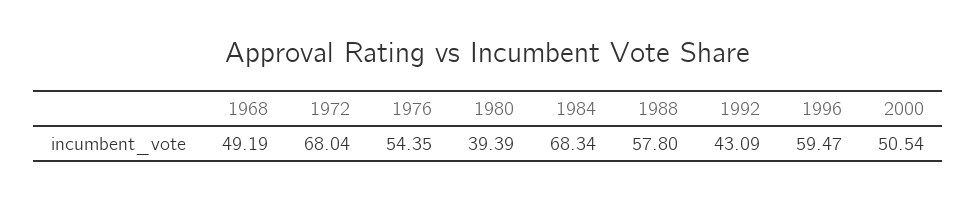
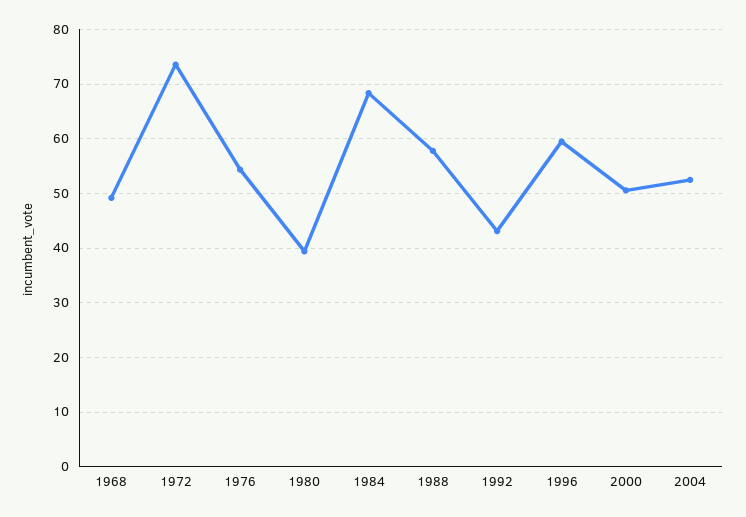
1972: 68.04 -> 74
2004: none -> 52

